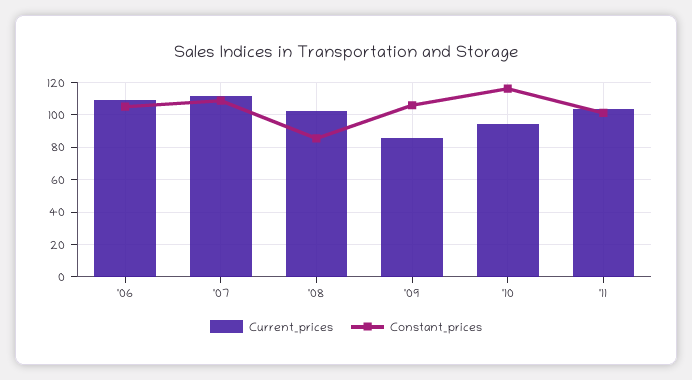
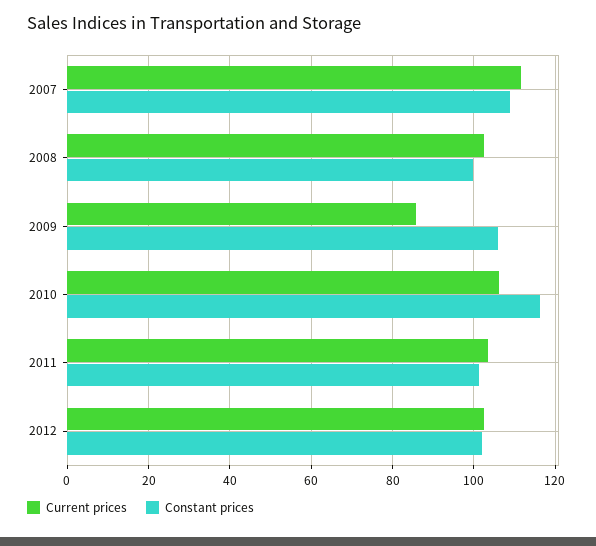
Current_prices, '06: 110 -> none
Constant_prices, '06: 105 -> none
Constant_prices, '08: 85 -> 100
Current_prices, '10: 95 -> 106
Current_prices, 2012: none -> 102
Constant_prices, 2012: none -> 102

